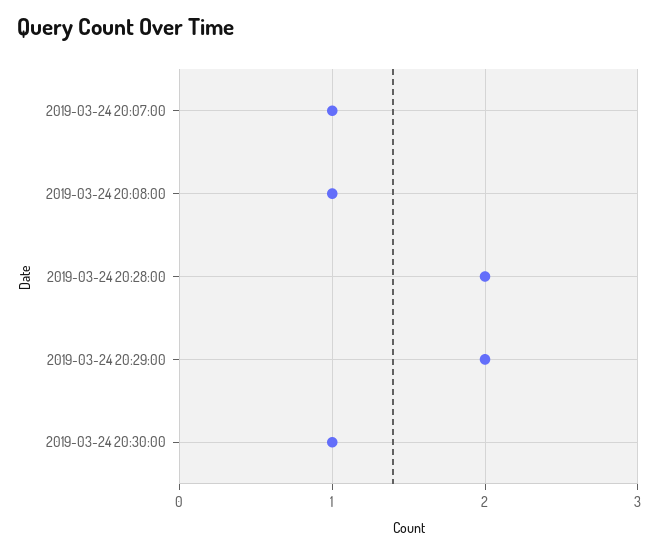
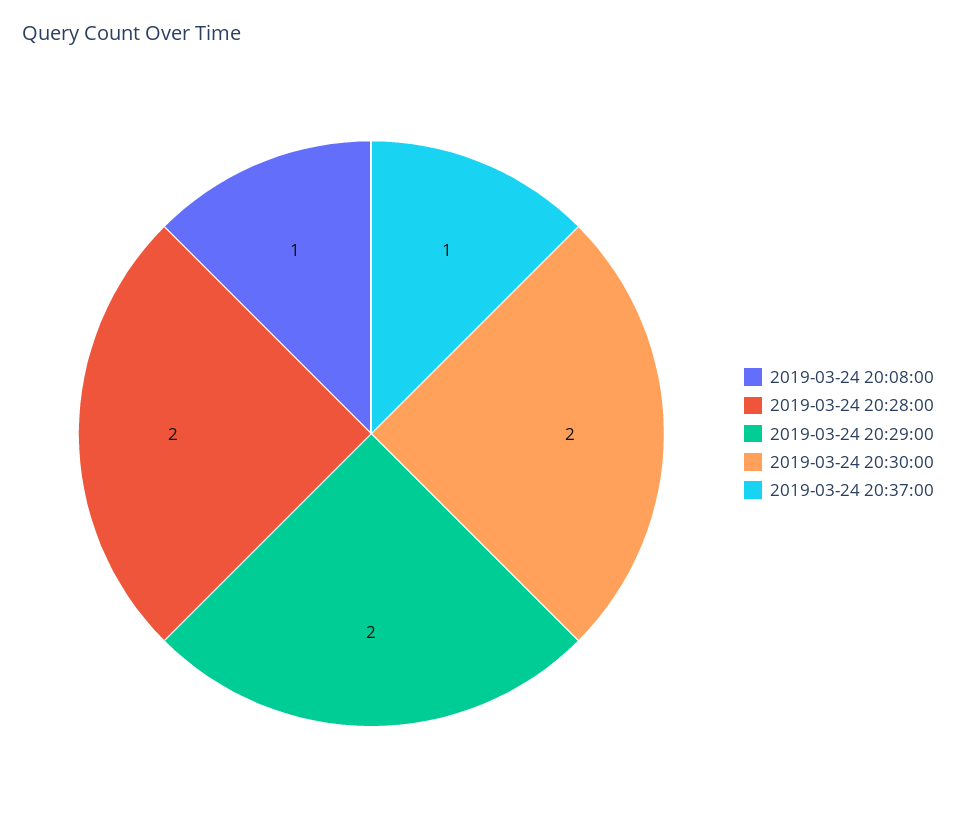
2019-03-24 20:07:00: 1 -> none
2019-03-24 20:30:00: 1 -> 2
2019-03-24 20:37:00: none -> 1

